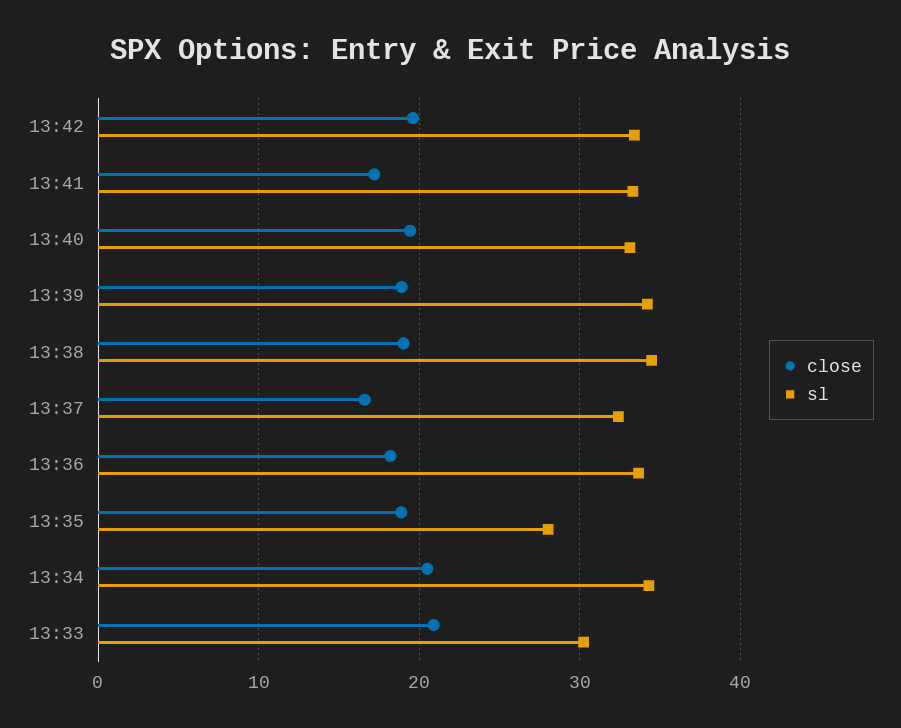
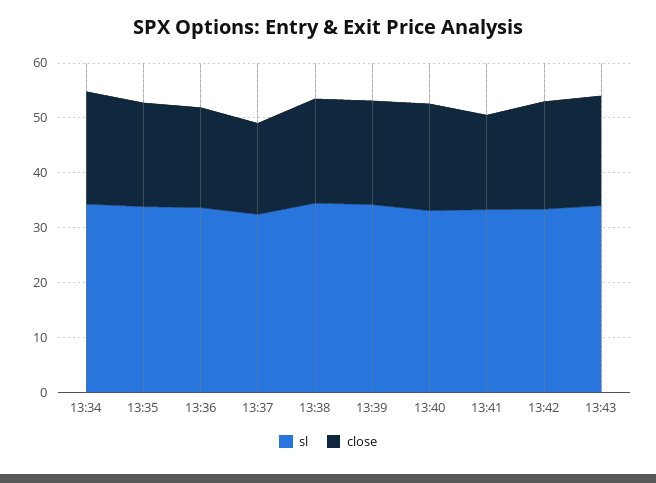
sl, 13:35: 28 -> 34
close, 13:33: 21 -> none
sl, 13:33: 30 -> none
sl, 13:43: none -> 34
close, 13:43: none -> 20

